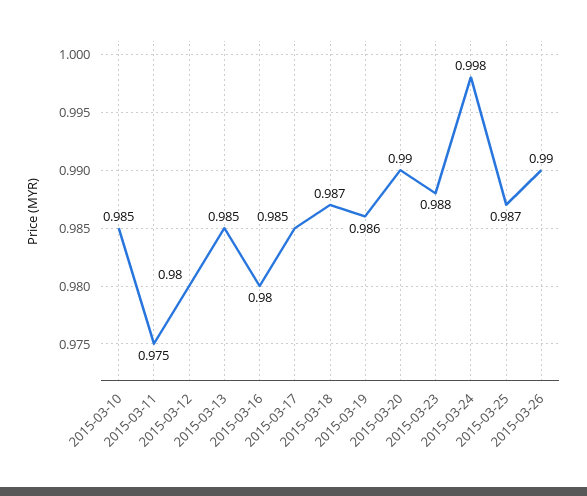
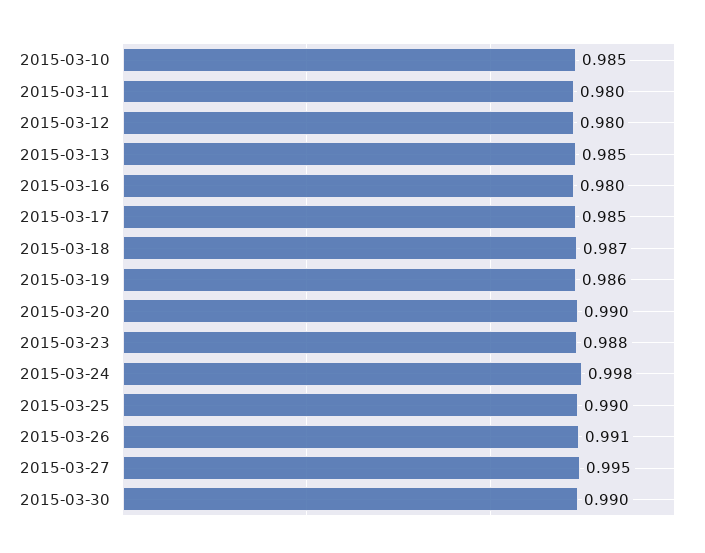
2015-03-11: 0.975 -> 0.98
2015-03-25: 0.987 -> 0.99
2015-03-26: 0.99 -> 0.991
2015-03-27: none -> 0.995
2015-03-30: none -> 0.99

